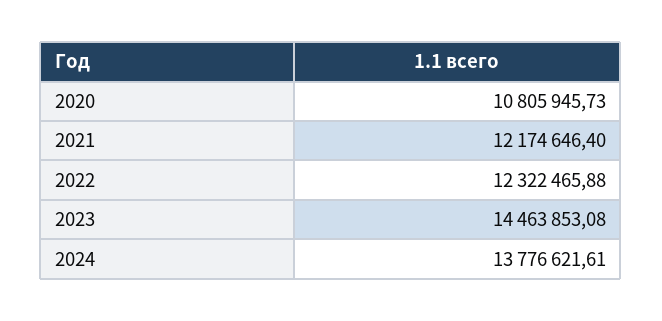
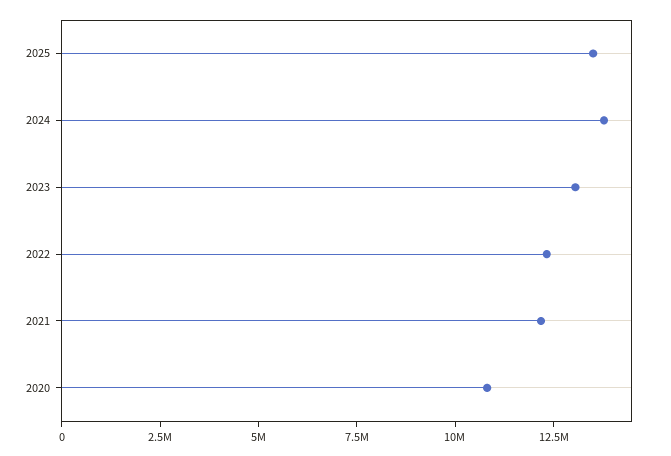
2023: 14463853.08 -> 13000000
2025: none -> 13500000

